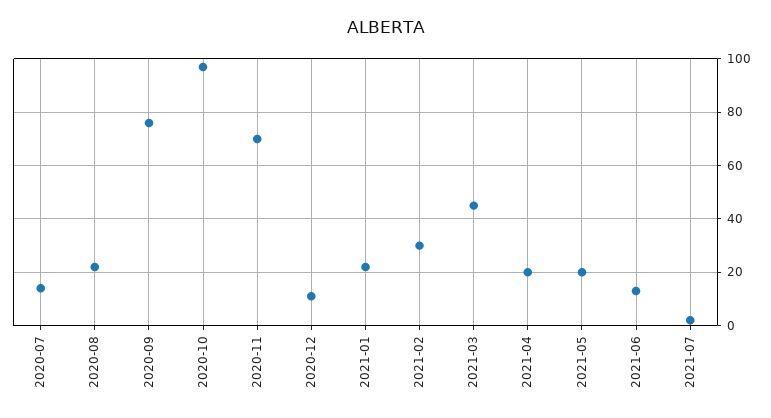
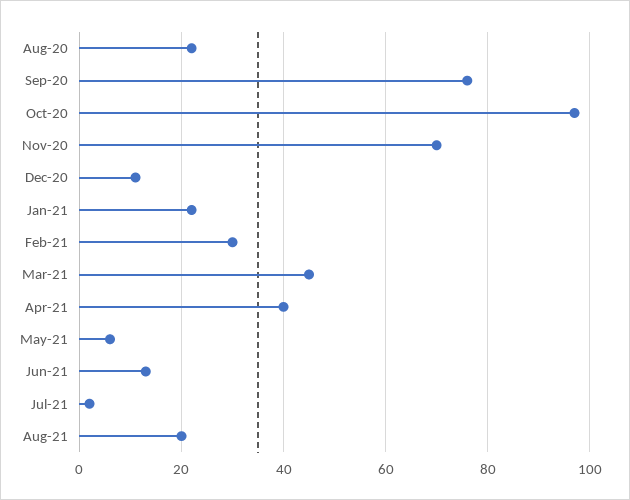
2020-07: 15 -> none
2021-04: 20 -> 40
2021-05: 20 -> 5
Aug-21: none -> 20

